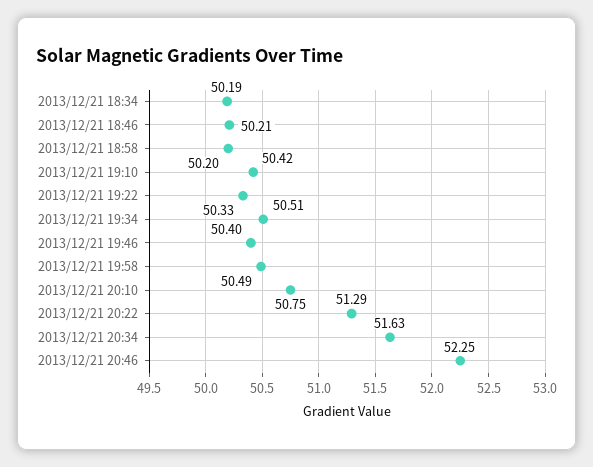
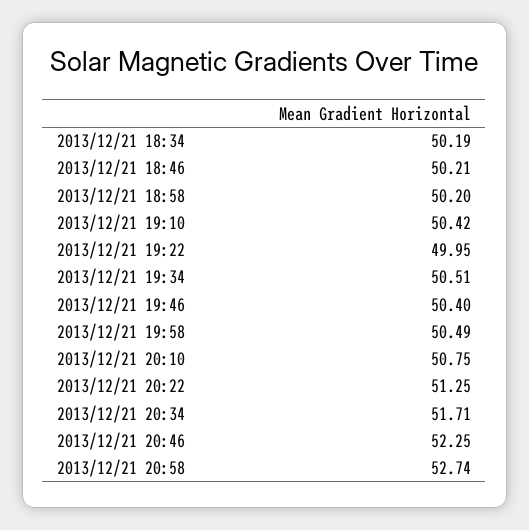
2013/12/21 19:22: 50.33 -> 49.95
2013/12/21 20:22: 51.29 -> 51.25
2013/12/21 20:34: 51.63 -> 51.71
2013/12/21 20:58: none -> 52.74

